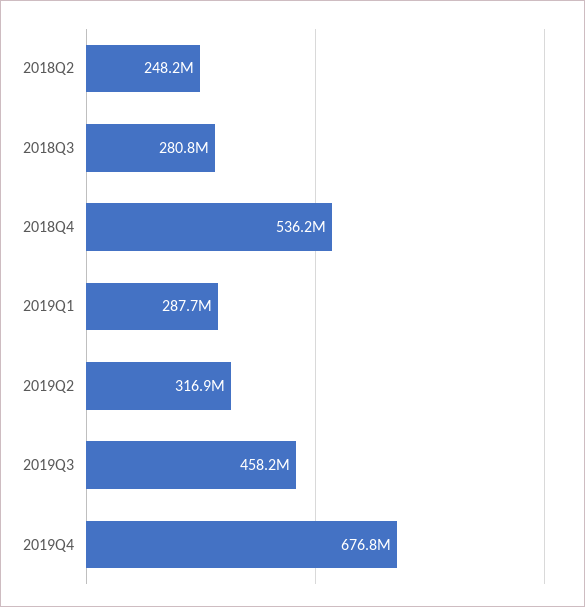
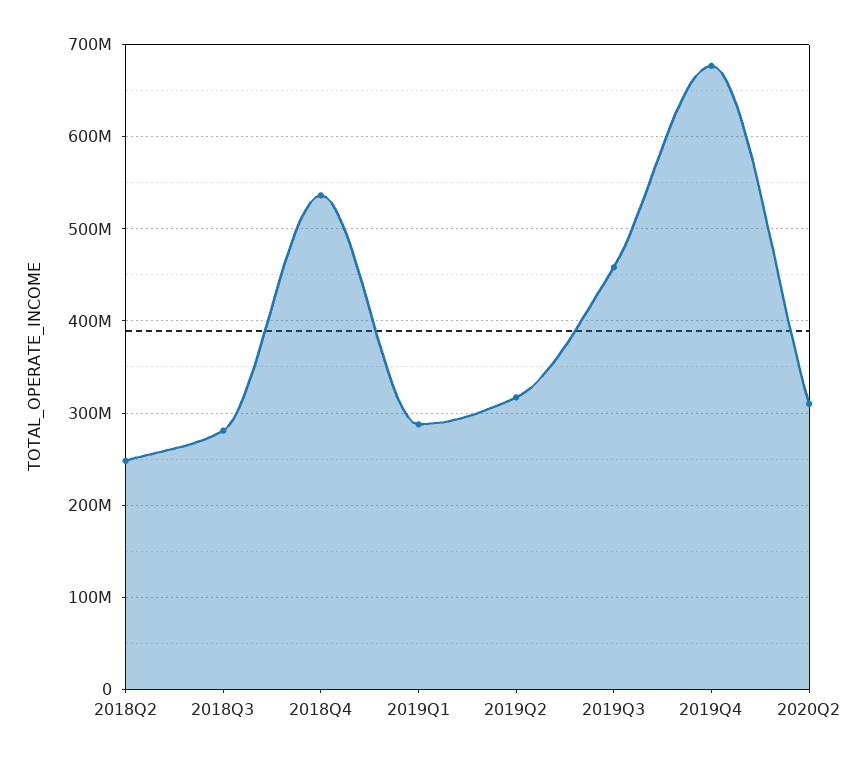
2020Q2: none -> 310000000

